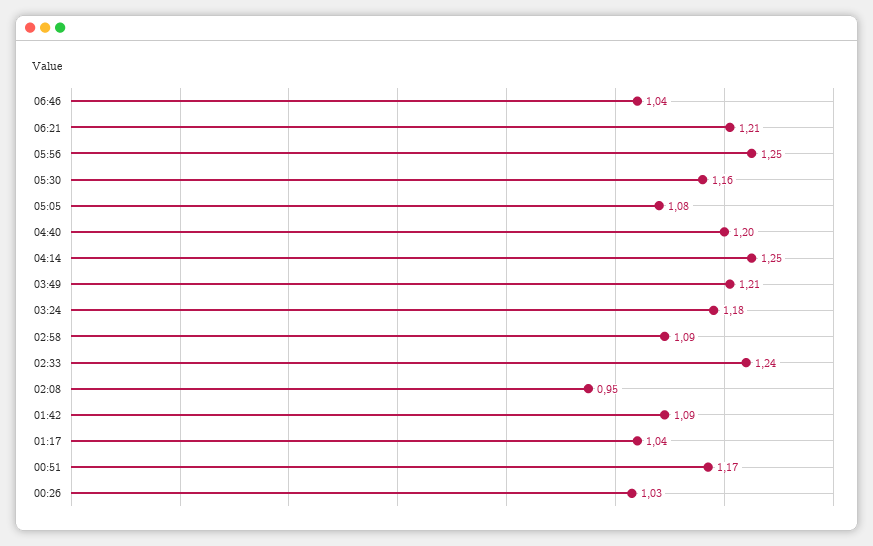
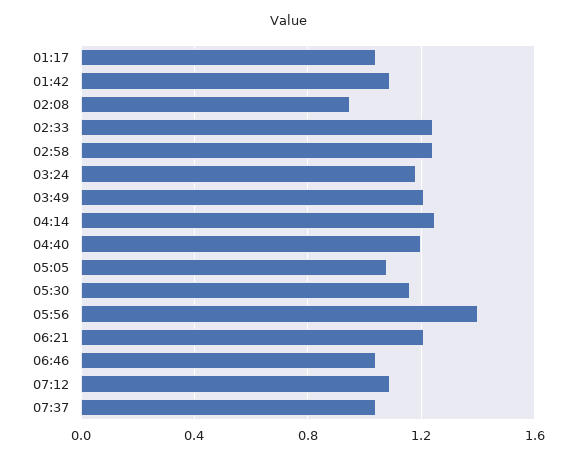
05:56: 1.25 -> 1.4
02:58: 1.09 -> 1.25
00:51: 1.17 -> none
00:26: 1.03 -> none
07:12: none -> 1.1
07:37: none -> 1.05

